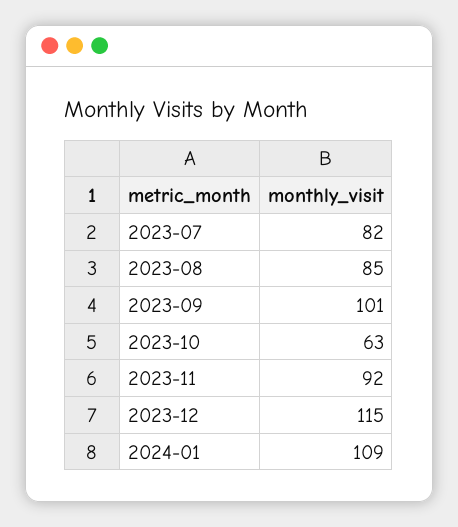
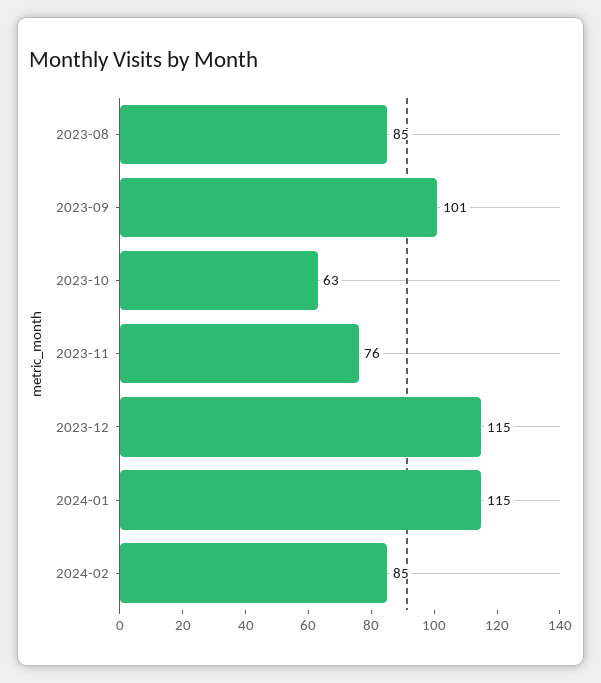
2023-07: 82 -> none
2023-11: 92 -> 76
2024-01: 109 -> 115
2024-02: none -> 85

